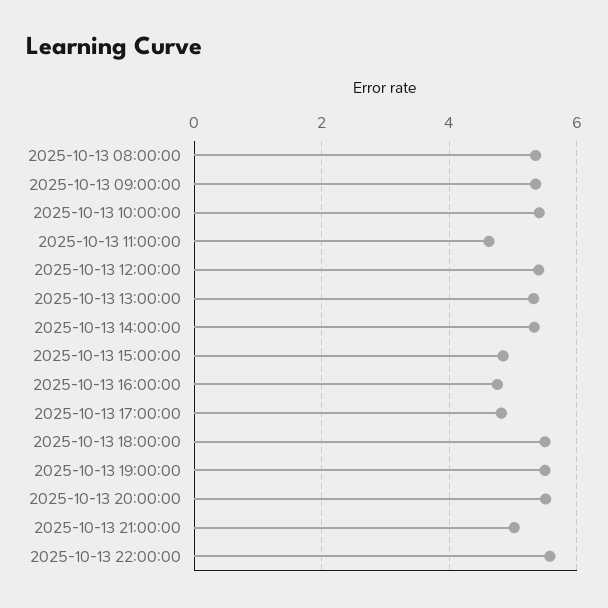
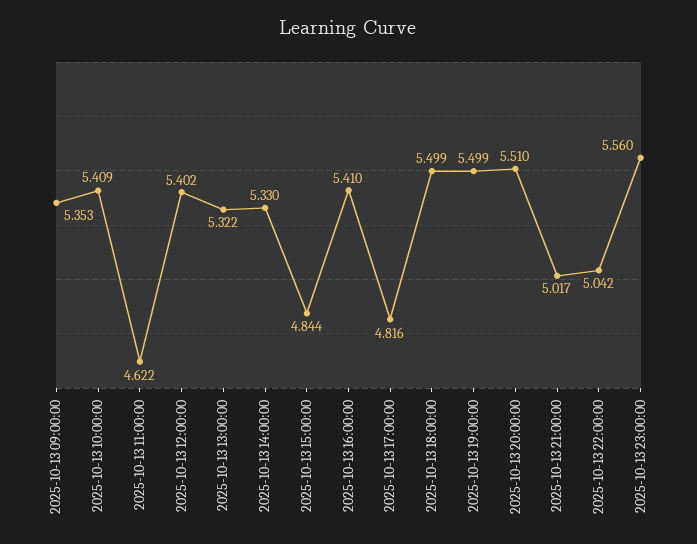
2025-10-13 08:00:00: 5.4 -> none
2025-10-13 16:00:00: 4.8 -> 5.41
2025-10-13 22:00:00: 5.6 -> 5.042
2025-10-13 23:00:00: none -> 5.56

